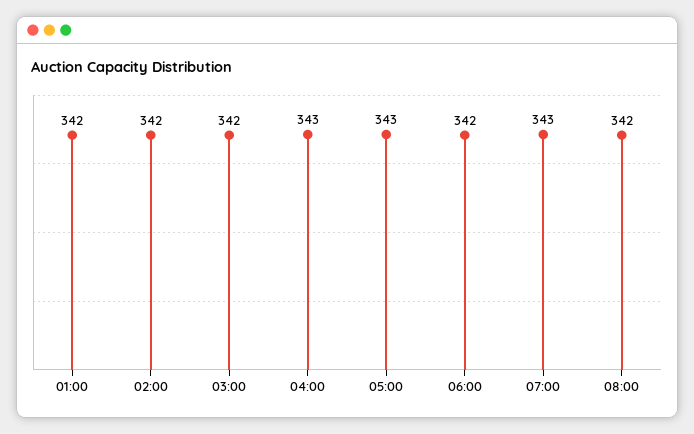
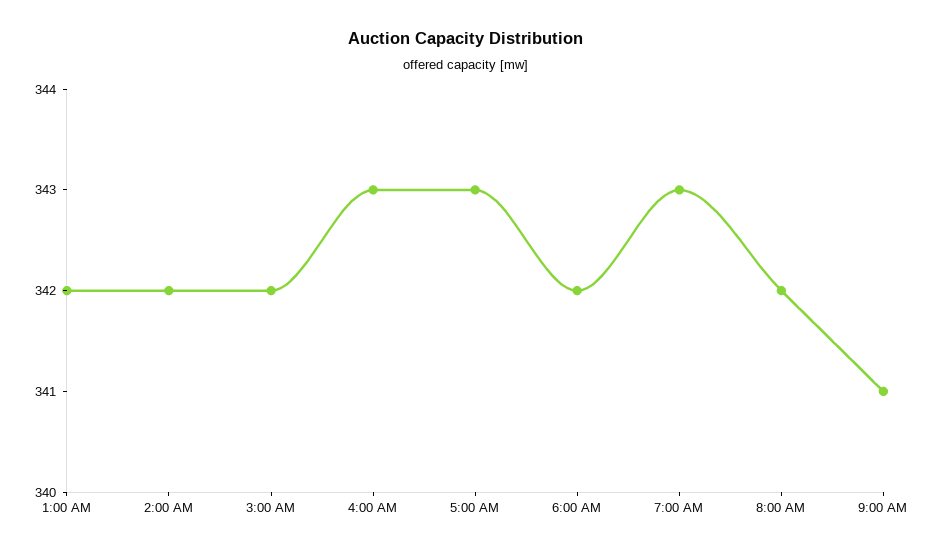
9:00 AM: none -> 341

